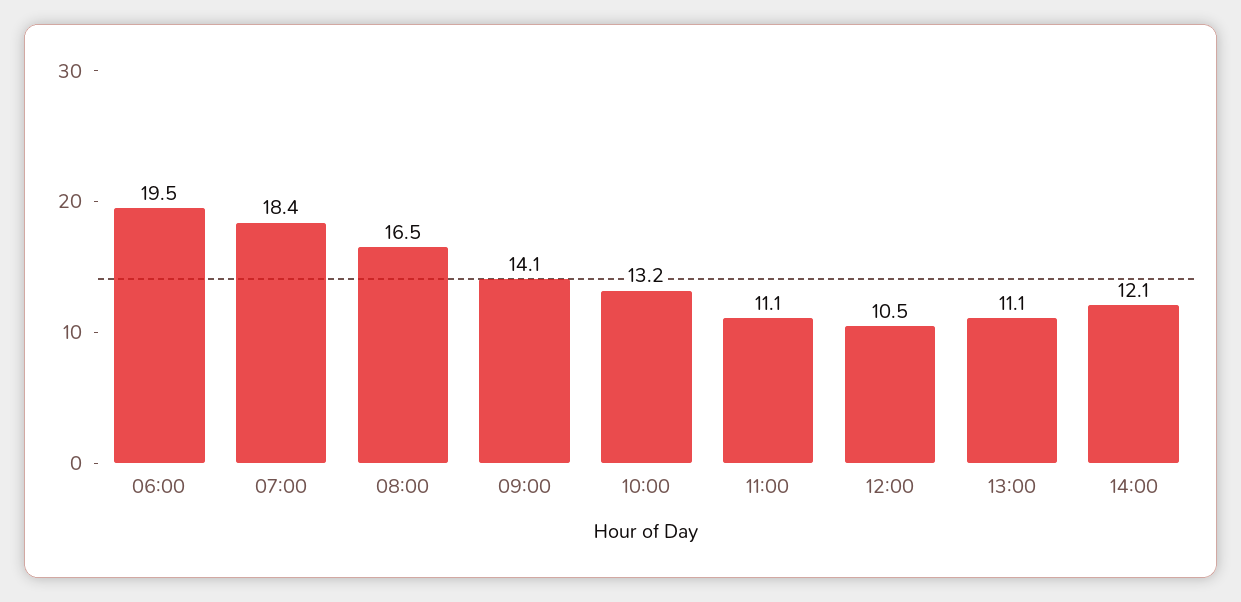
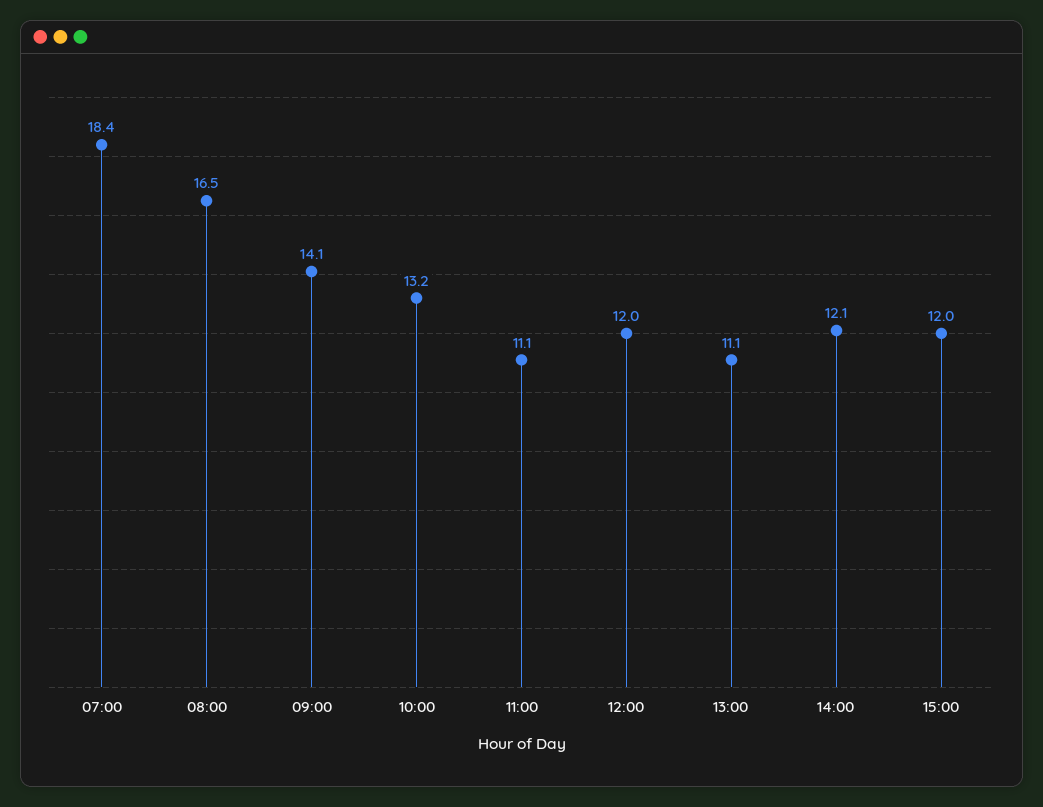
06:00: 19.5 -> none
12:00: 10.5 -> 12
15:00: none -> 12

